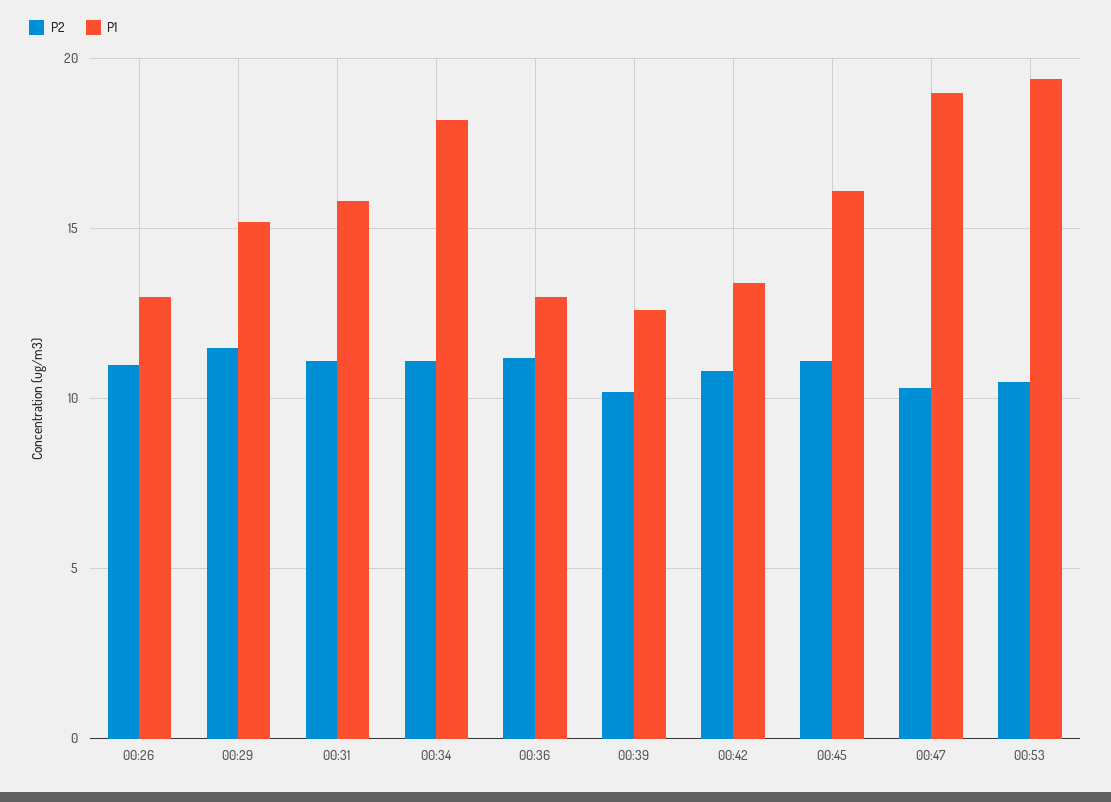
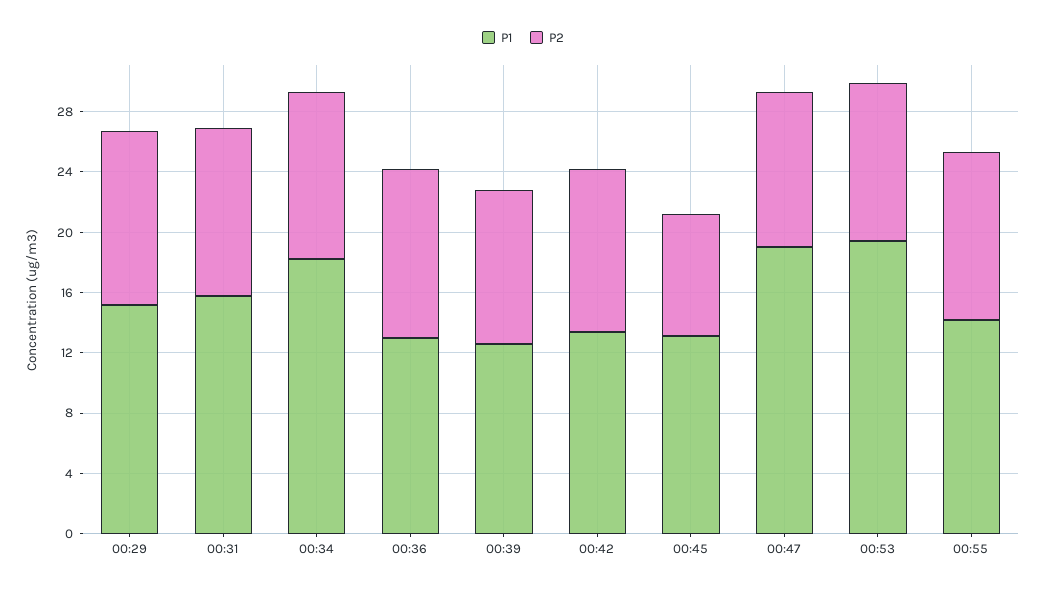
P2, 00:26: 11 -> none
P1, 00:26: 13 -> none
P2, 00:45: 11 -> 8
P1, 00:45: 16 -> 13
P1, 00:55: none -> 14
P2, 00:55: none -> 11

